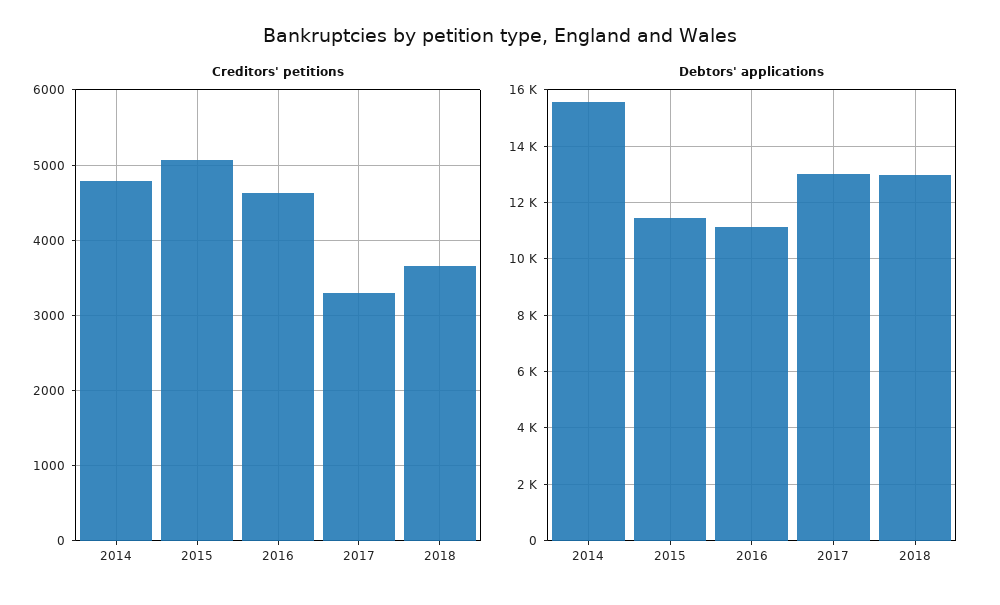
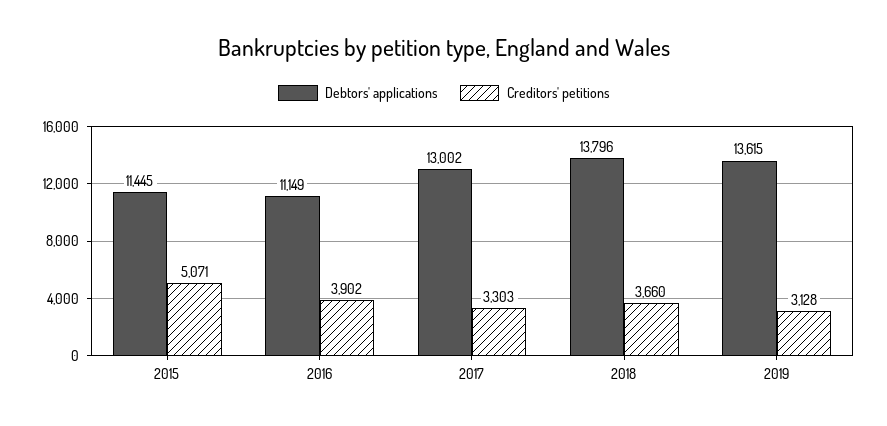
Creditors' petitions, 2014: 4800 -> none
Creditors' petitions, 2016: 4600 -> 3902
Debtors' applications, 2014: 15500 -> none
Debtors' applications, 2018: 13000 -> 13796
Debtors' applications, 2019: none -> 13615
Creditors' petitions, 2019: none -> 3128

